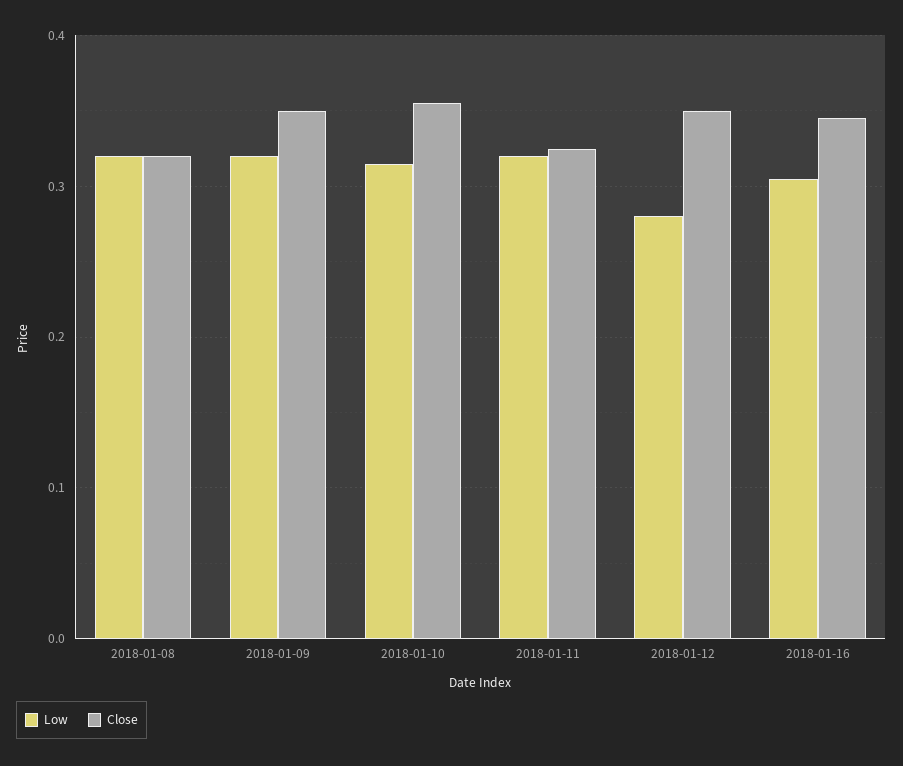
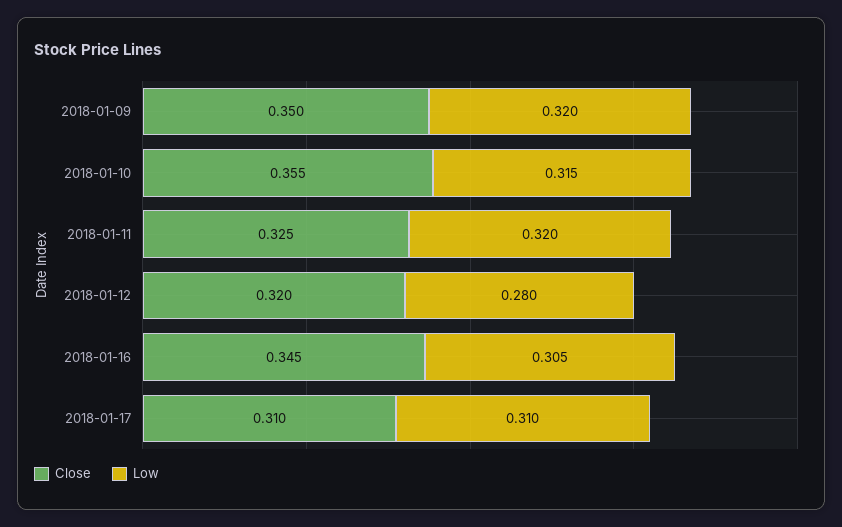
Low, 2018-01-08: 0.32 -> none
Close, 2018-01-08: 0.32 -> none
Close, 2018-01-12: 0.35 -> 0.32
Close, 2018-01-17: none -> 0.31
Low, 2018-01-17: none -> 0.31

